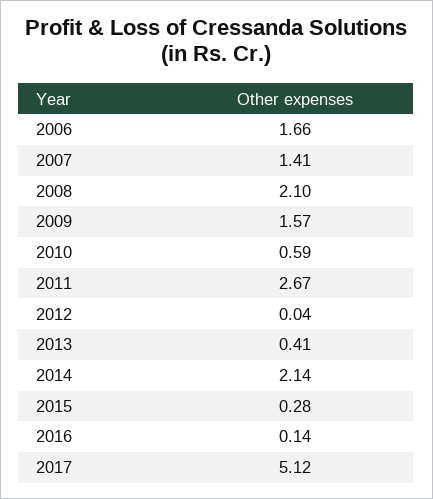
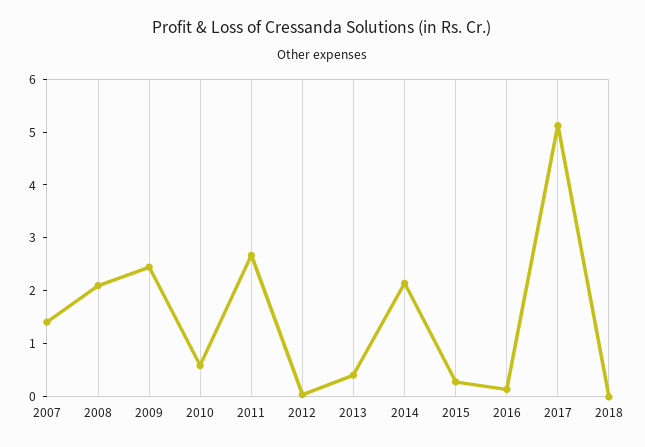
2006: 1.66 -> none
2009: 1.57 -> 2.4
2018: none -> 0

